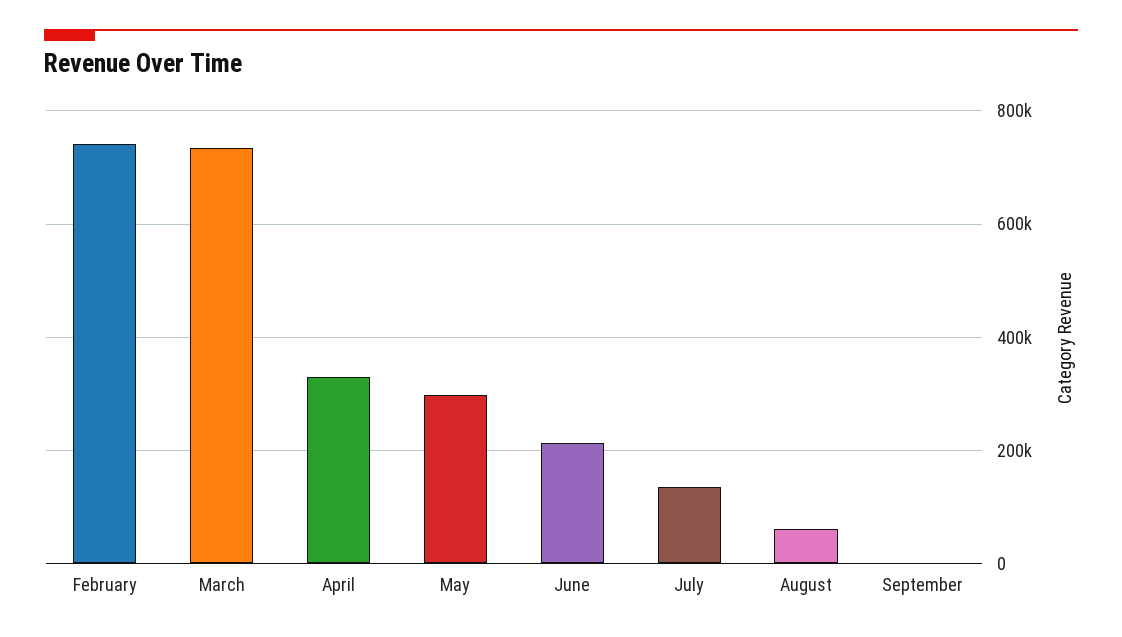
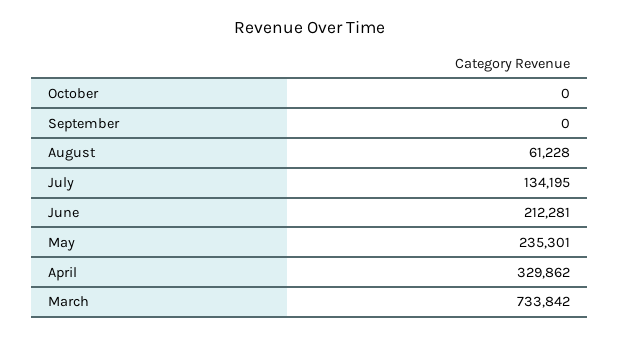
February: 740000 -> none
May: 300000 -> 235301
October: none -> 0

